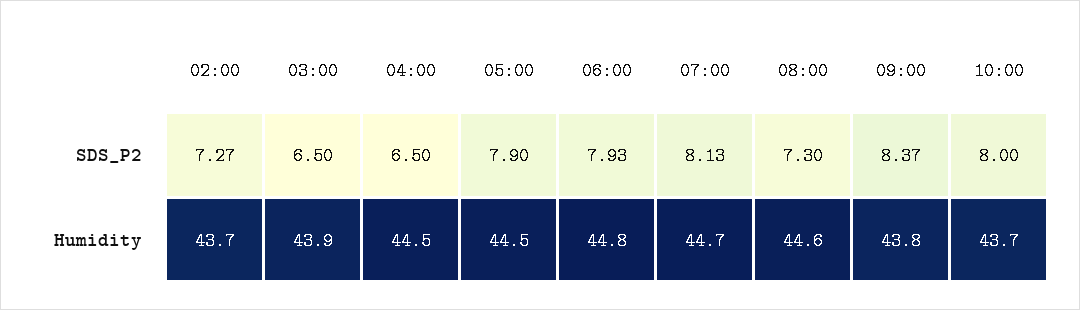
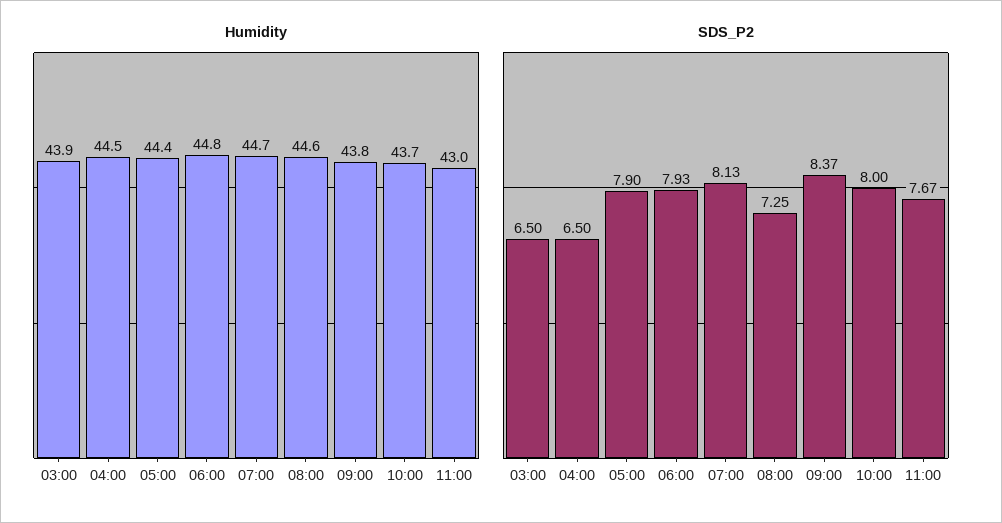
SDS_P2, 02:00: 7.27 -> none
SDS_P2, 08:00: 7.3 -> 7.25
Humidity, 02:00: 43.7 -> none
Humidity, 05:00: 44.5 -> 44.4
Humidity, 11:00: none -> 43
SDS_P2, 11:00: none -> 7.67

